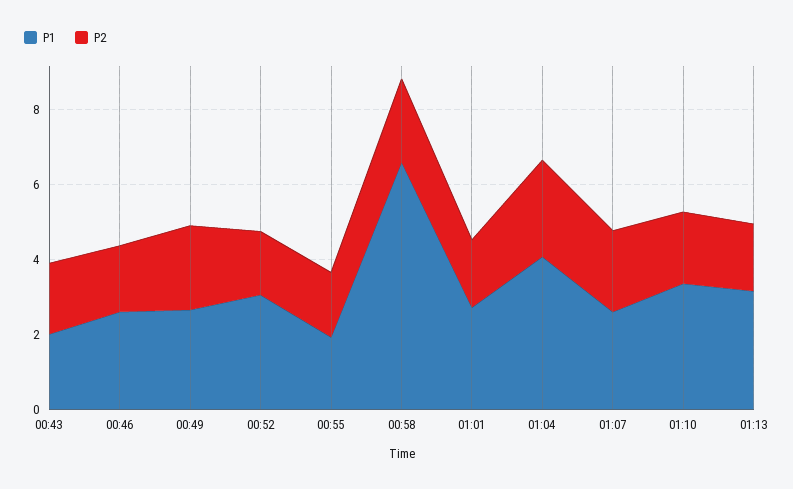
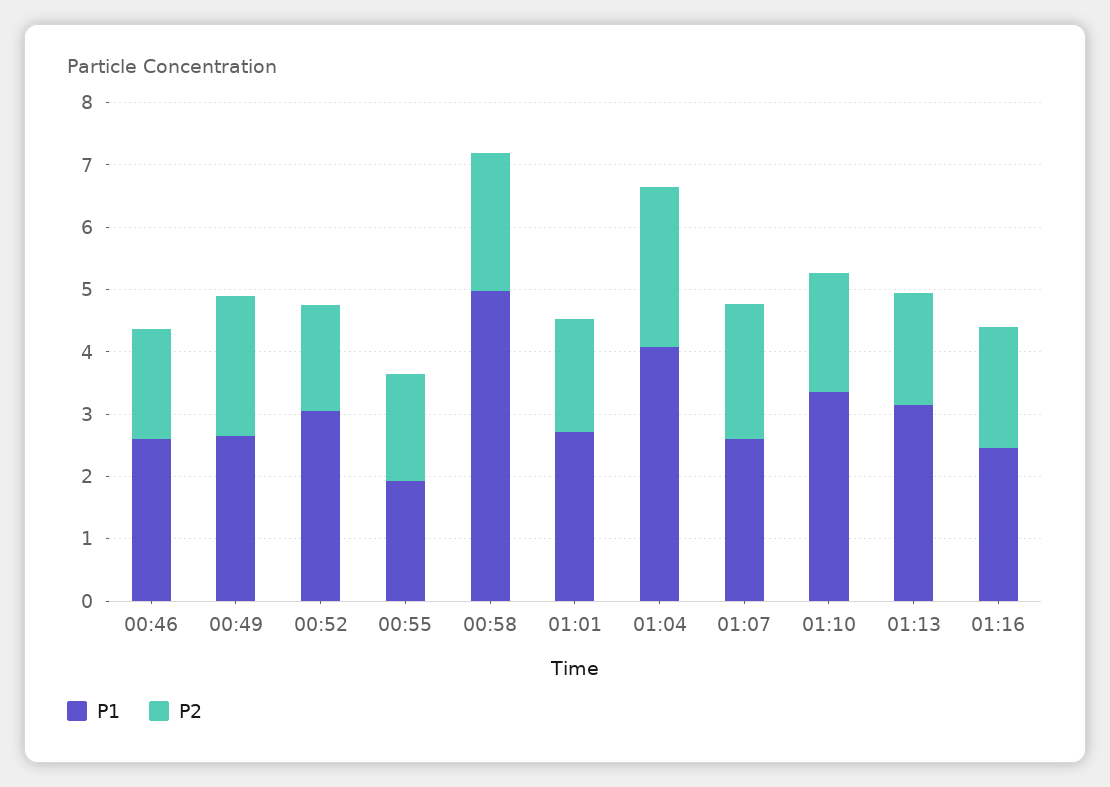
P1, 00:43: 2 -> none
P2, 00:43: 2 -> none
P1, 00:58: 6.5 -> 5
P1, 01:16: none -> 2.4
P2, 01:16: none -> 2

